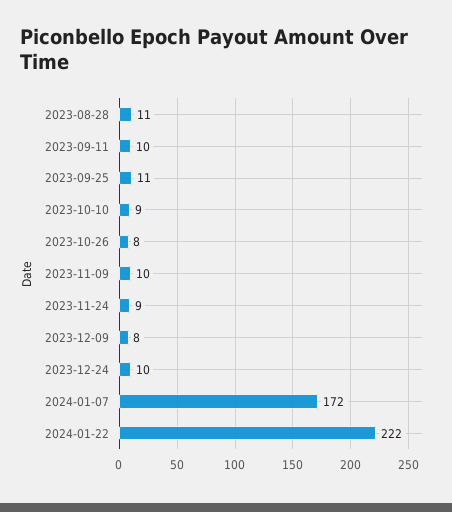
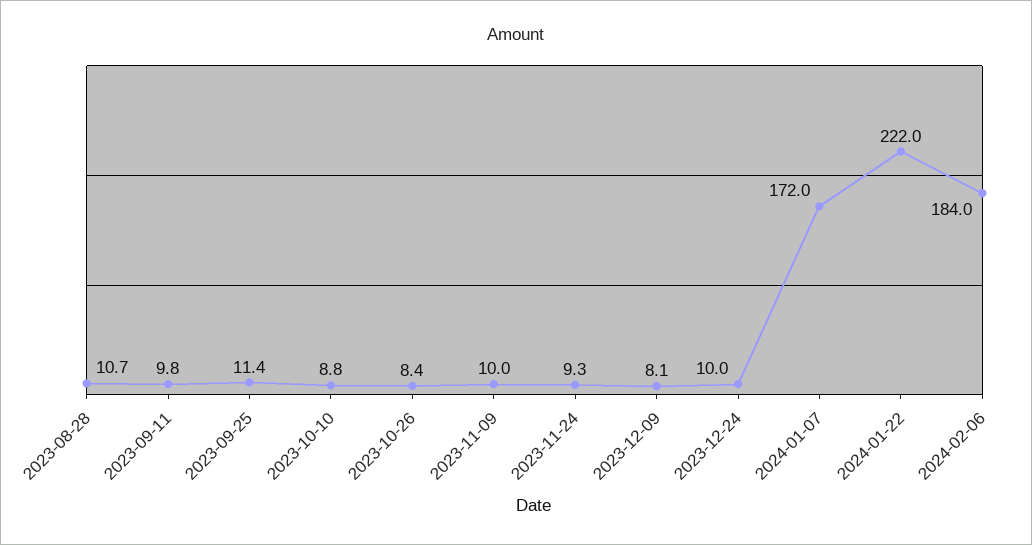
2024-02-06: none -> 184

